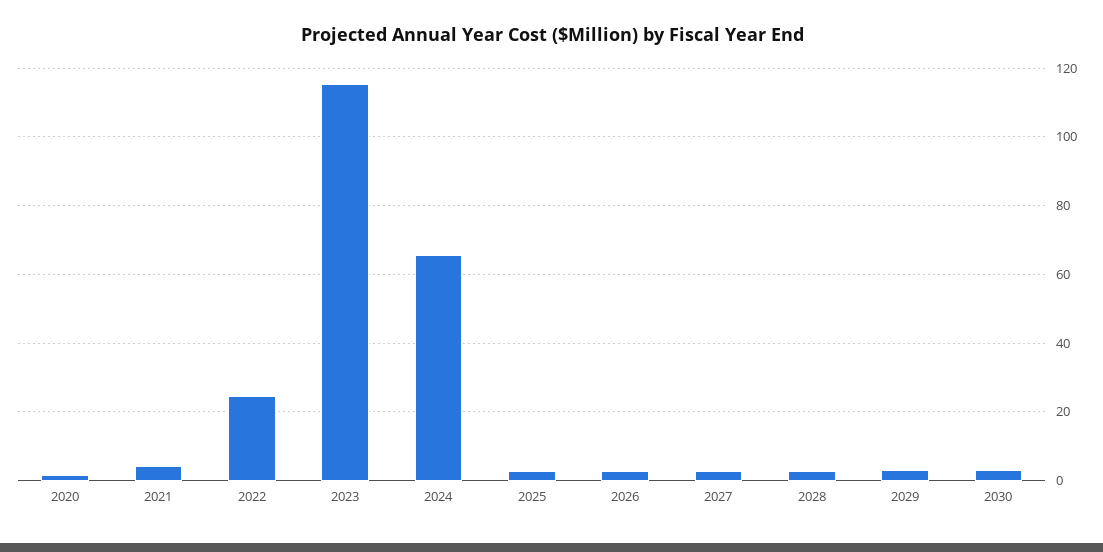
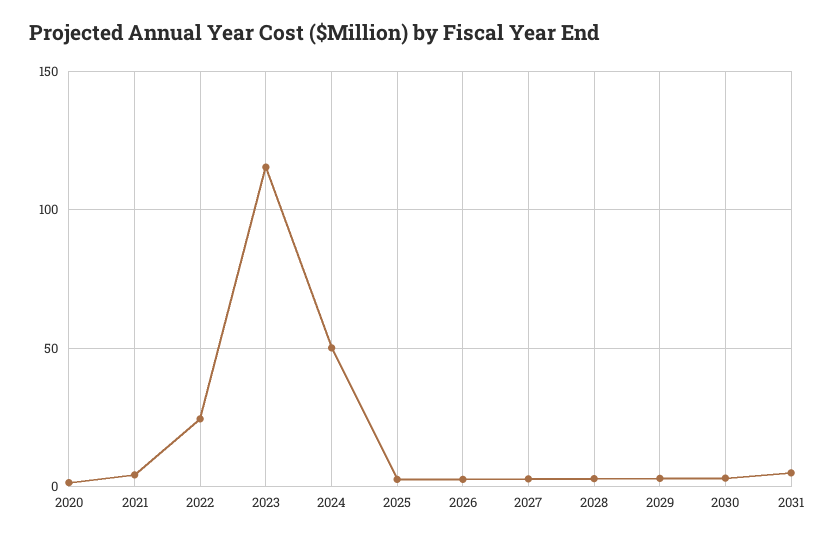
2024: 66 -> 50
2031: none -> 5

